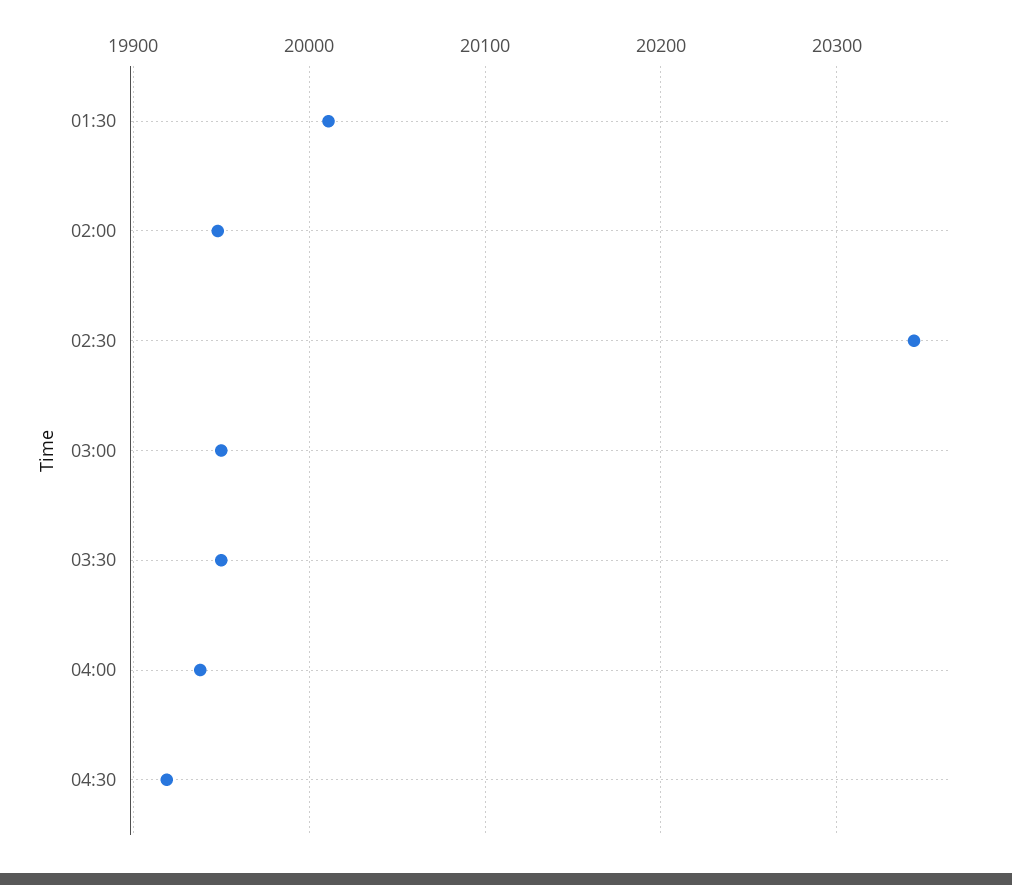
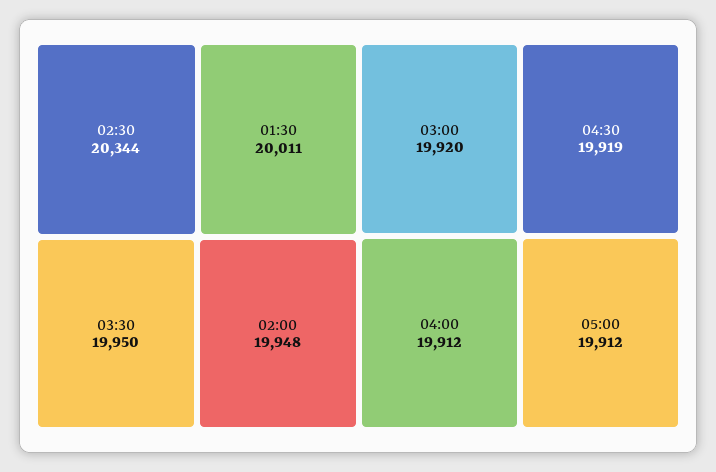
03:00: 19950 -> 19920
04:00: 19940 -> 19912
05:00: none -> 19912

